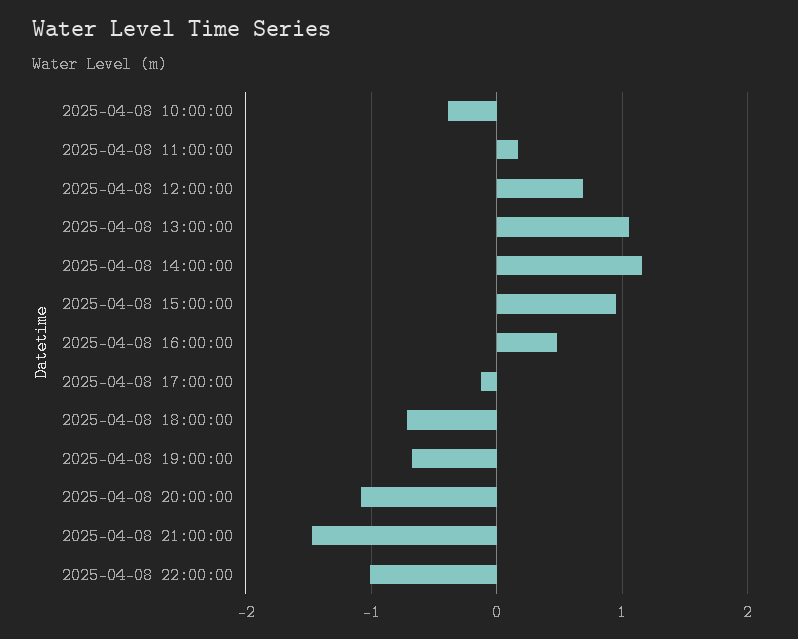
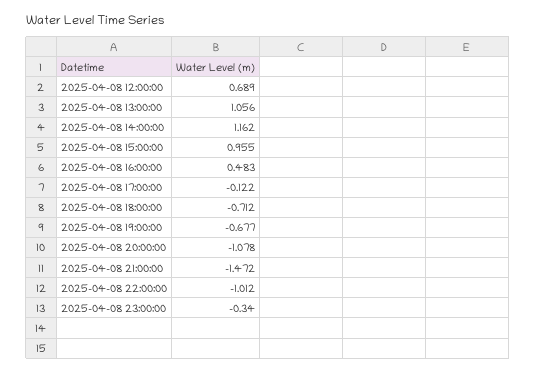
2025-04-08 10:00:00: -0.4 -> none
2025-04-08 11:00:00: 0.2 -> none
2025-04-08 23:00:00: none -> -0.34

